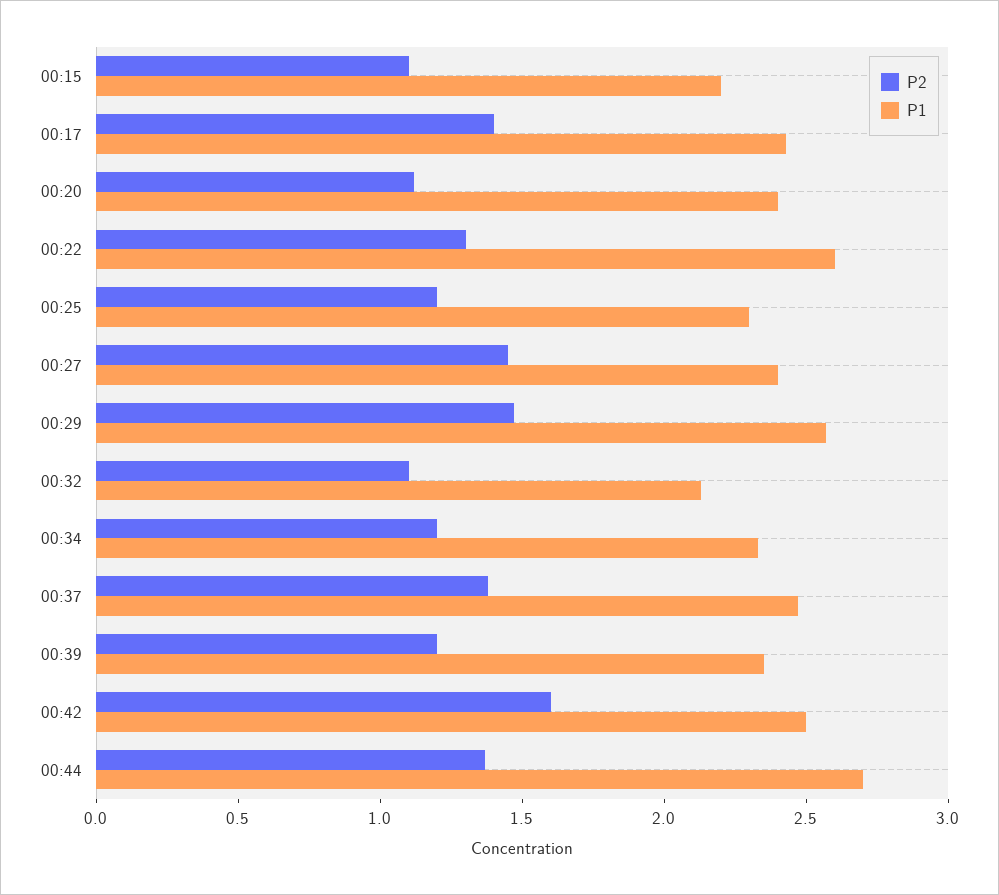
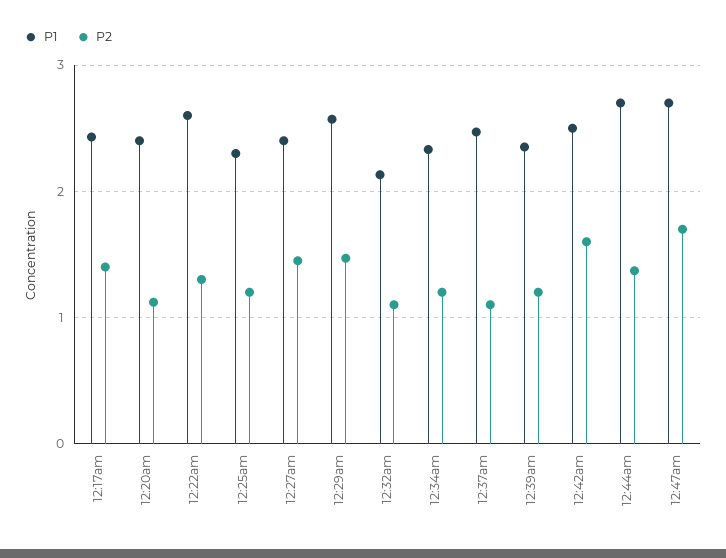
P2, 00:15: 1.1 -> none
P1, 00:15: 2.2 -> none
P2, 00:37: 1.4 -> 1.1
P1, 12:47am: none -> 2.7
P2, 12:47am: none -> 1.7

